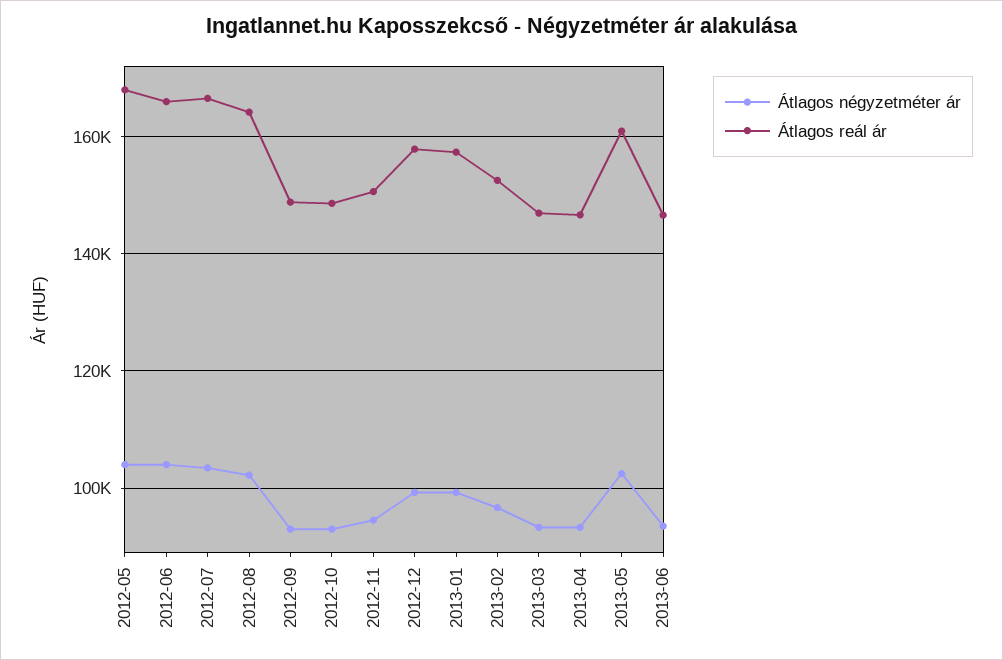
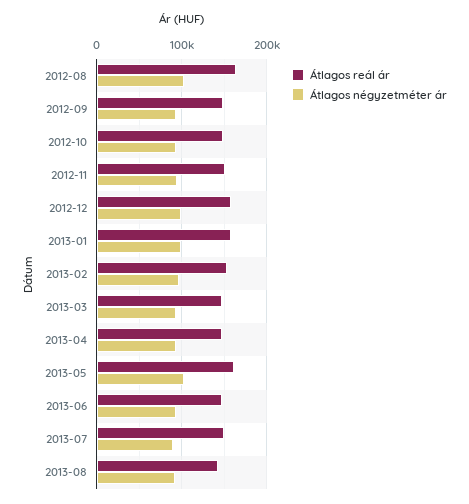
Átlagos négyzetméter ár, 2012-05: 104000 -> none
Átlagos reál ár, 2012-05: 168000 -> none
Átlagos négyzetméter ár, 2012-06: 104000 -> none
Átlagos reál ár, 2012-06: 166000 -> none
Átlagos négyzetméter ár, 2012-07: 104000 -> none
Átlagos reál ár, 2012-07: 166000 -> none
Átlagos reál ár, 2013-07: none -> 150000
Átlagos négyzetméter ár, 2013-07: none -> 90000
Átlagos reál ár, 2013-08: none -> 140000
Átlagos négyzetméter ár, 2013-08: none -> 90000

